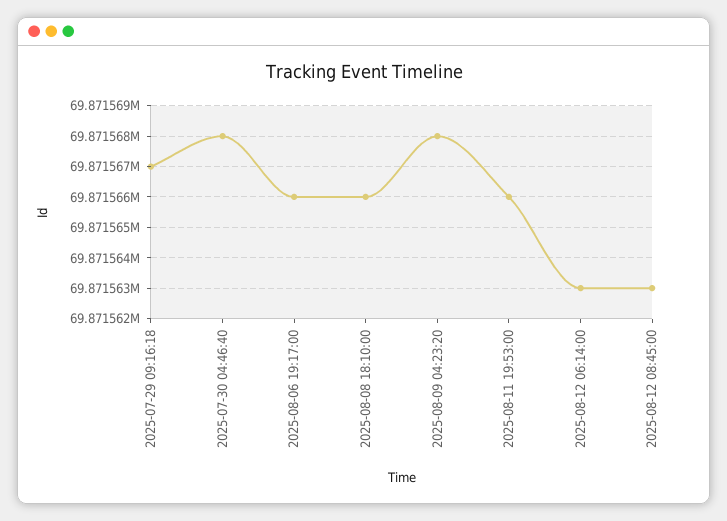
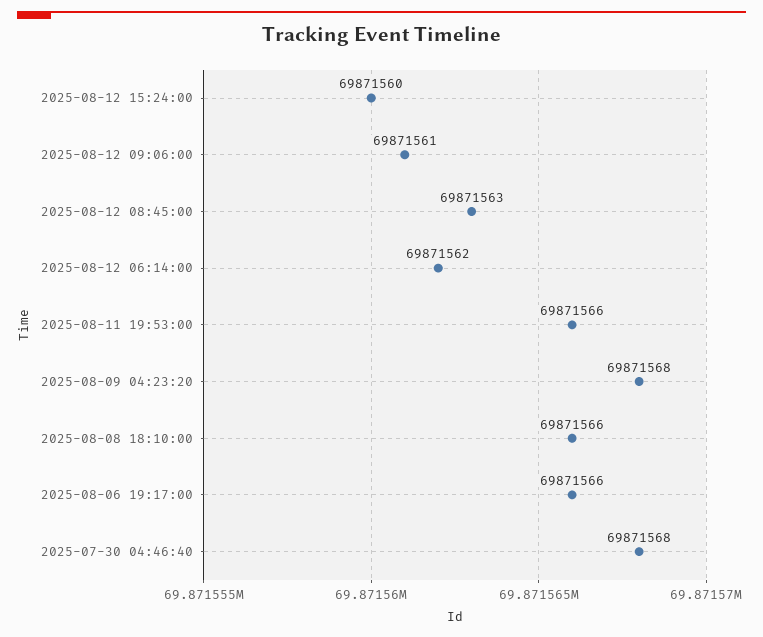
2025-07-29 09:16:18: 69871567 -> none
2025-08-12 06:14:00: 69871563 -> 69871562
2025-08-12 15:24:00: none -> 69871560
2025-08-12 09:06:00: none -> 69871561

